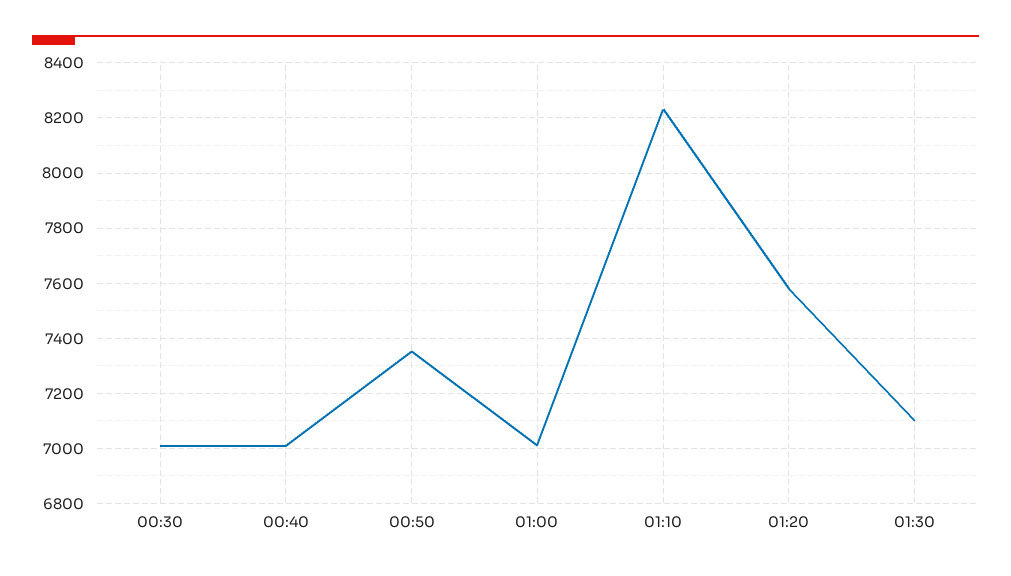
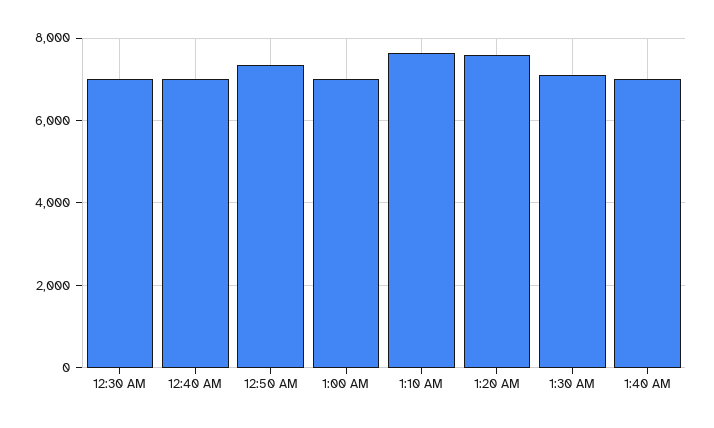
01:10: 8225 -> 7600
1:40 AM: none -> 7000

